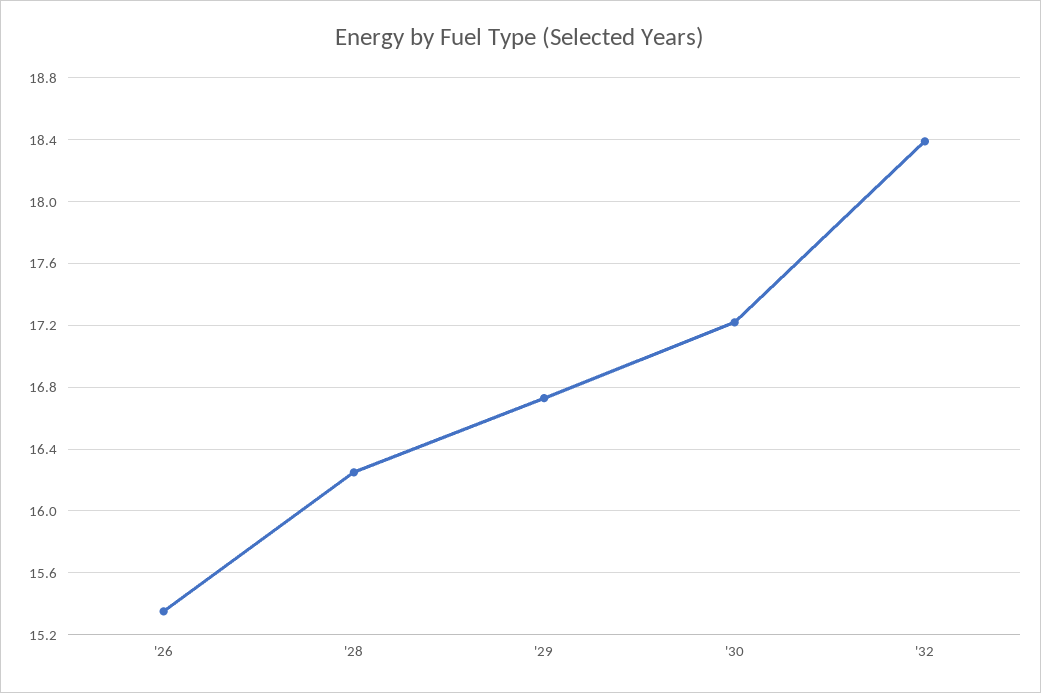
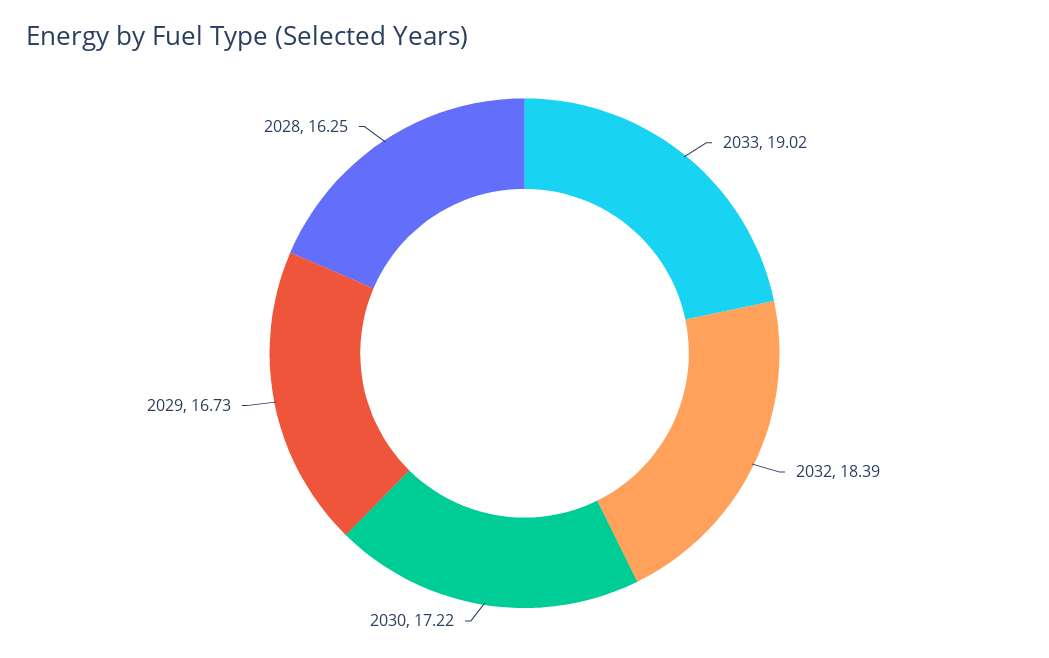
'26: 15.35 -> none
2033: none -> 19.02

